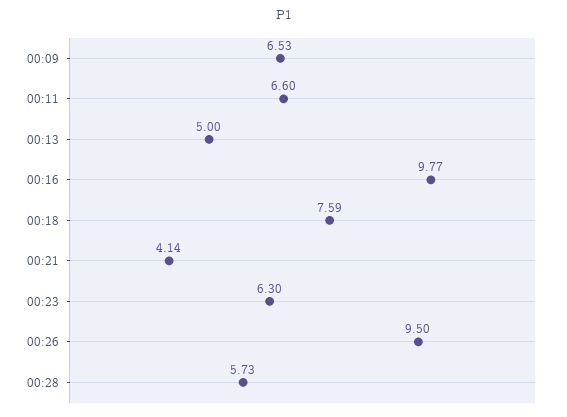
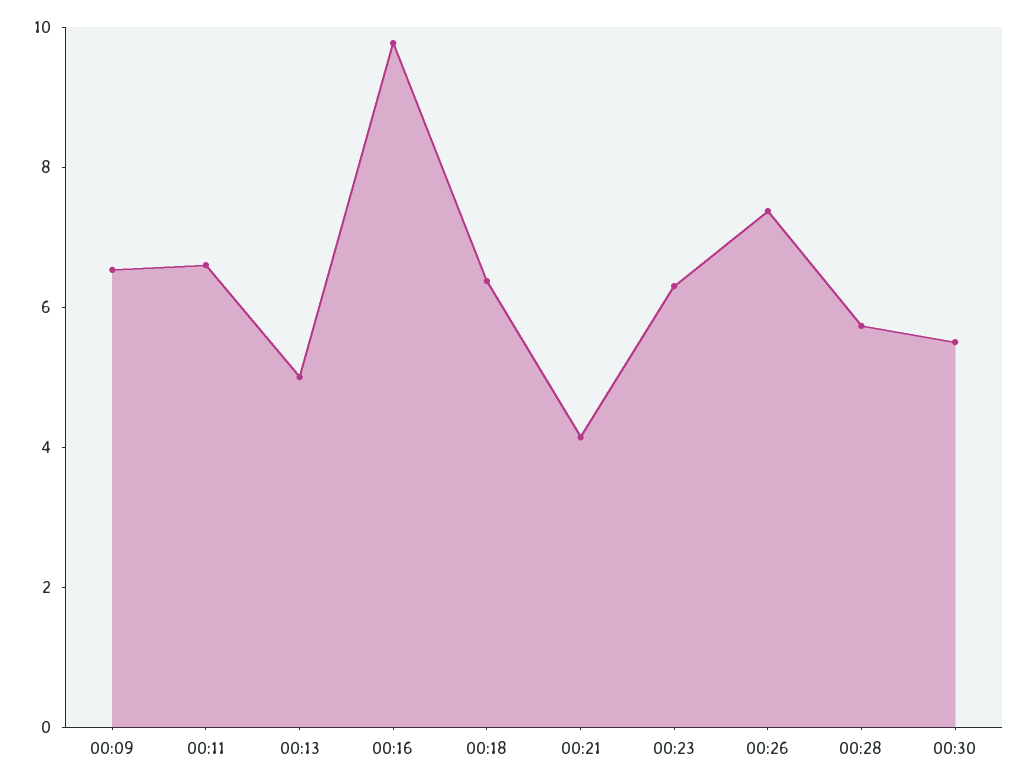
00:18: 7.59 -> 6.5
00:26: 9.5 -> 7.5
00:30: none -> 5.5

